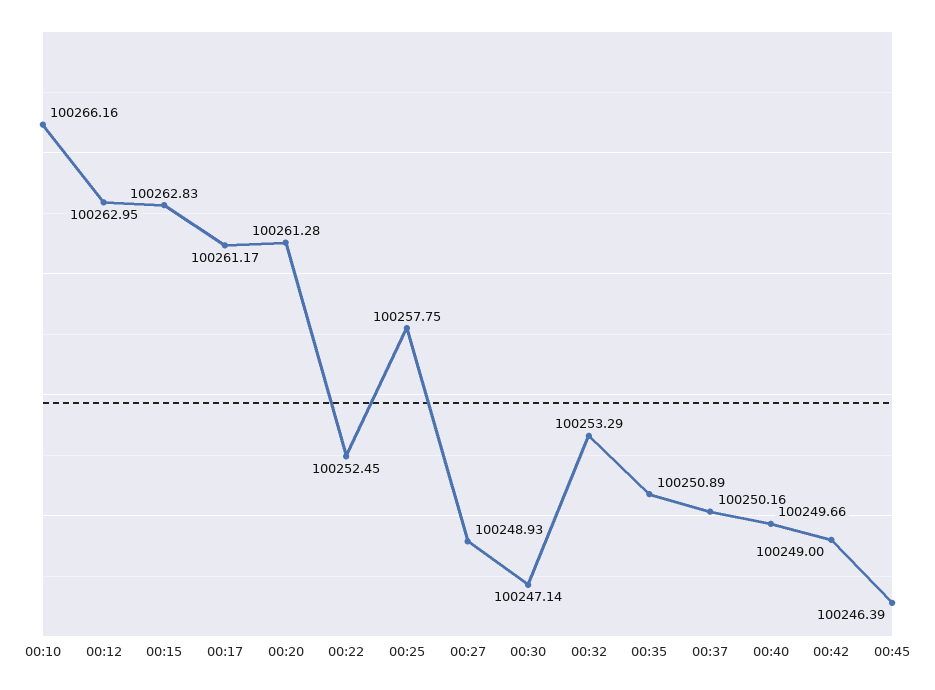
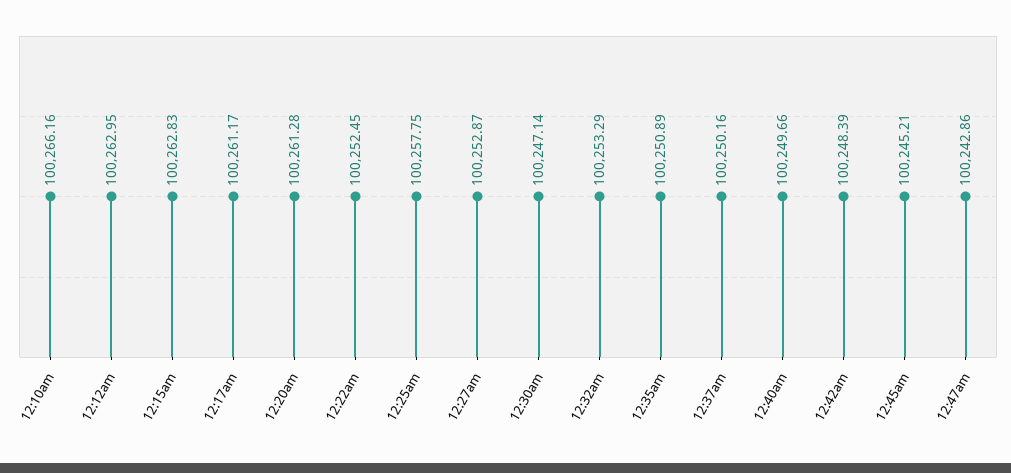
00:27: 100248.93 -> 100252.87
00:42: 100249 -> 100248.39
00:45: 100246.39 -> 100245.21
12:47am: none -> 100242.86

